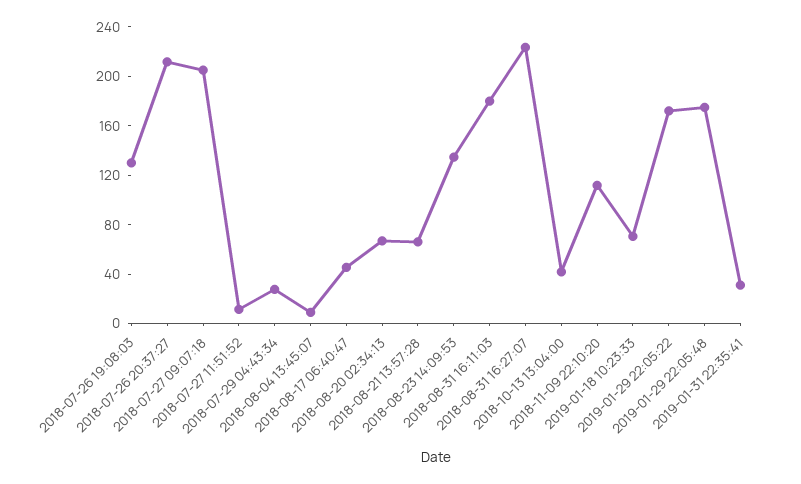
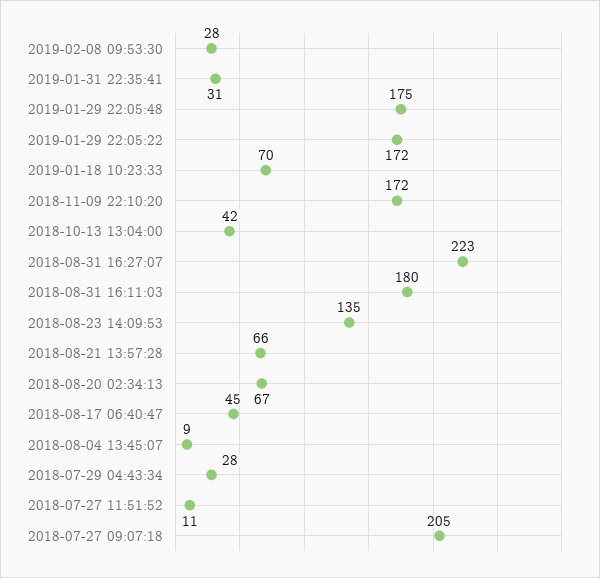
2018-07-26 19:08:03: 130 -> none
2018-07-26 20:37:27: 210 -> none
2018-11-09 22:10:20: 110 -> 172
2019-02-08 09:53:30: none -> 28

